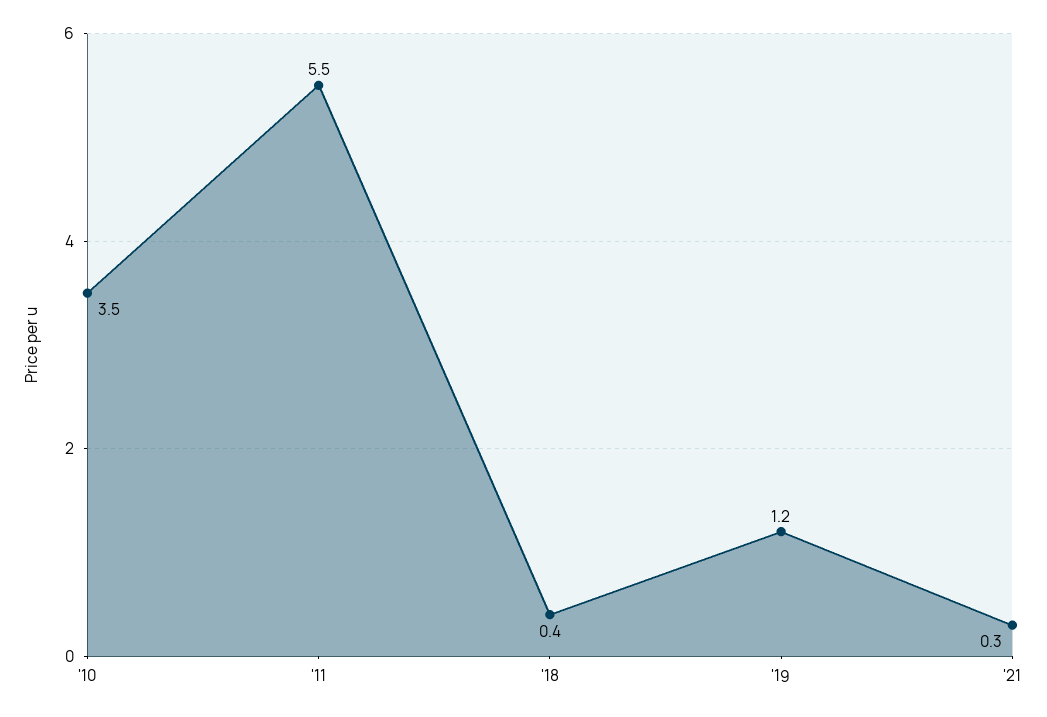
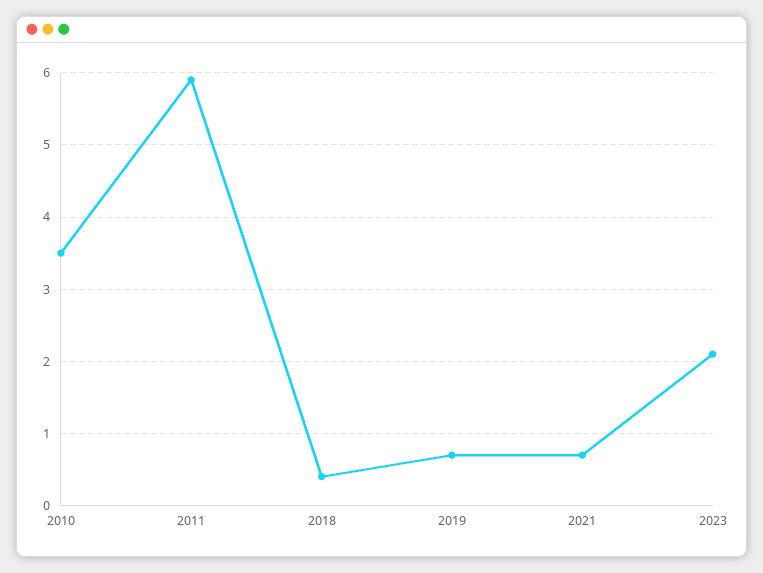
'11: 5.5 -> 5.9
'19: 1.2 -> 0.7
'21: 0.3 -> 0.7
2023: none -> 2.1

